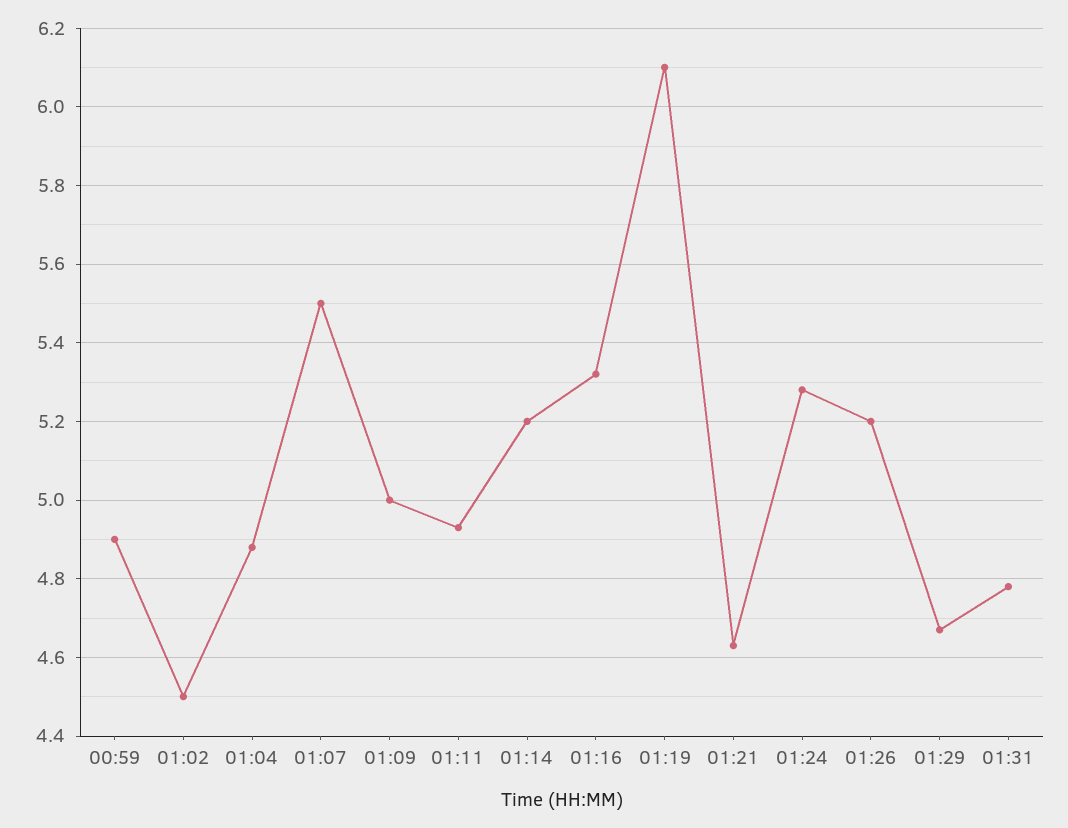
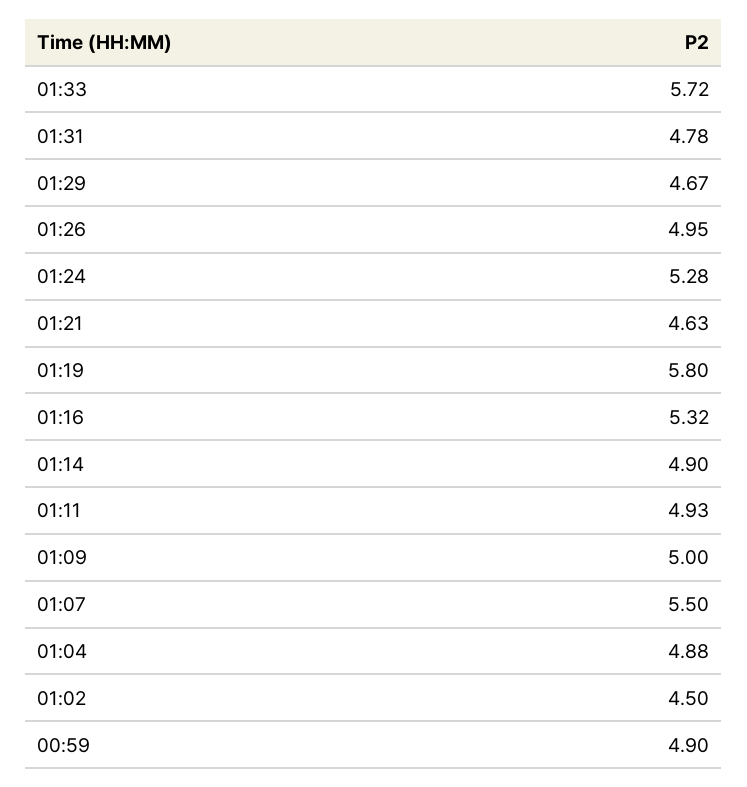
01:14: 5.2 -> 4.9
01:19: 6.1 -> 5.8
01:26: 5.2 -> 4.95
01:33: none -> 5.72

